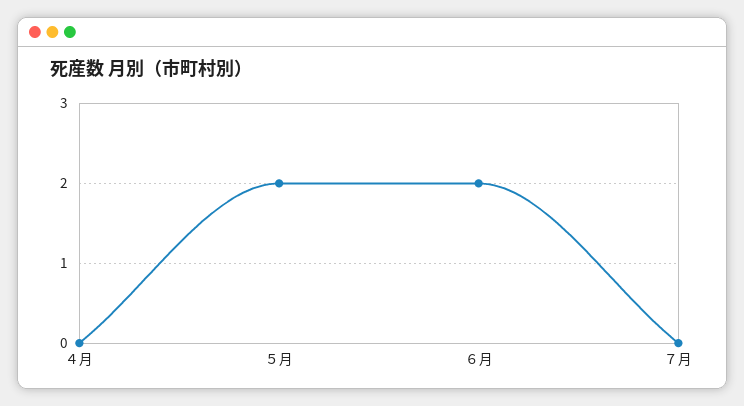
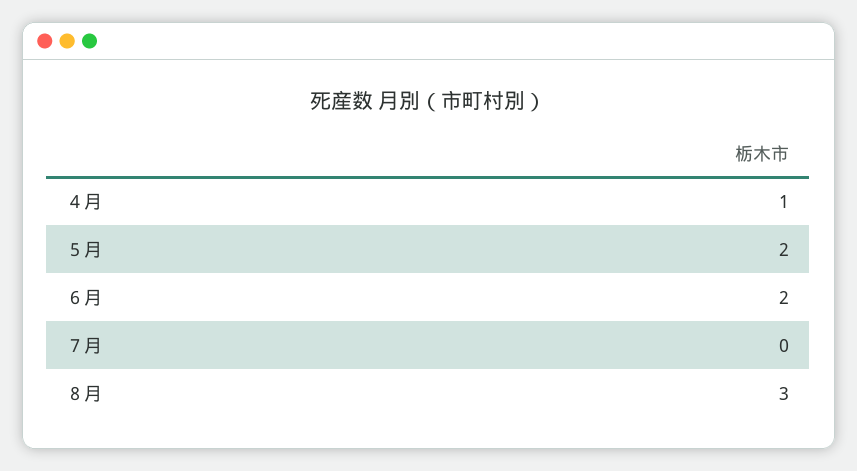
４月: 0 -> 1
８月: none -> 3

